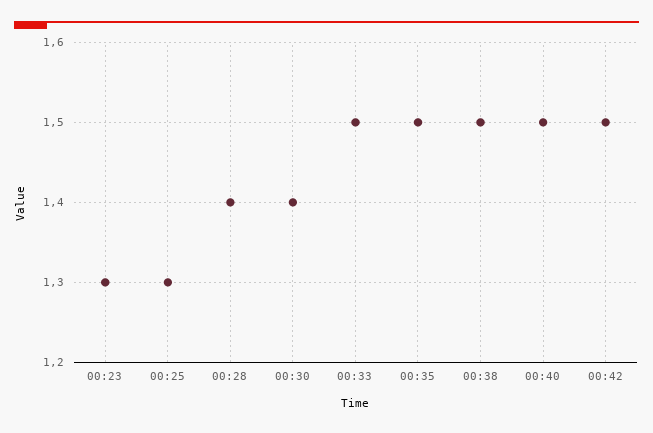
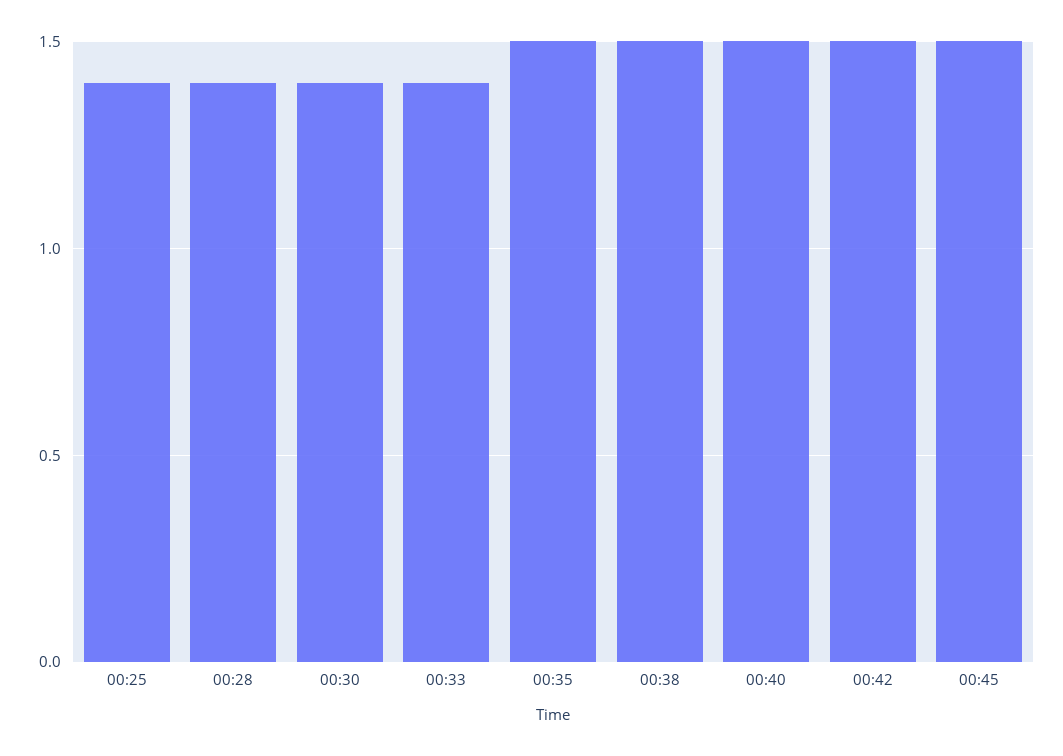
00:23: 1.3 -> none
00:25: 1.3 -> 1.4
00:33: 1.5 -> 1.4
00:45: none -> 1.5

